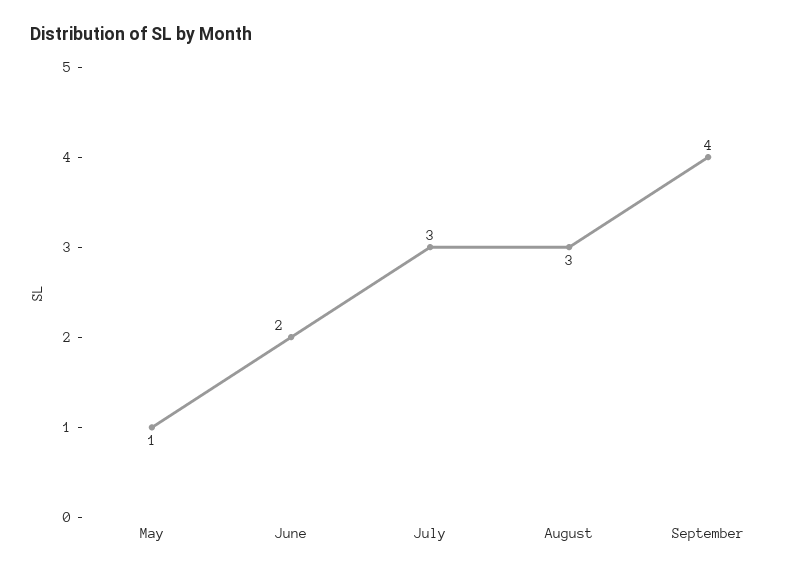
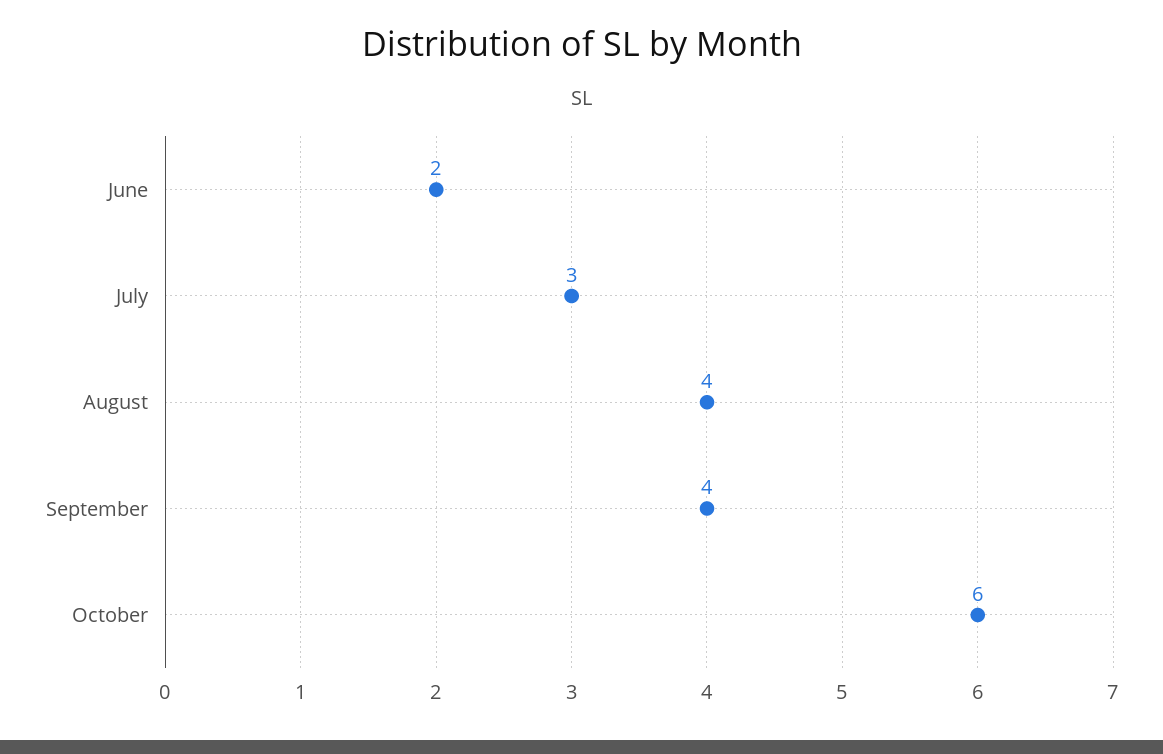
May: 1 -> none
August: 3 -> 4
October: none -> 6

